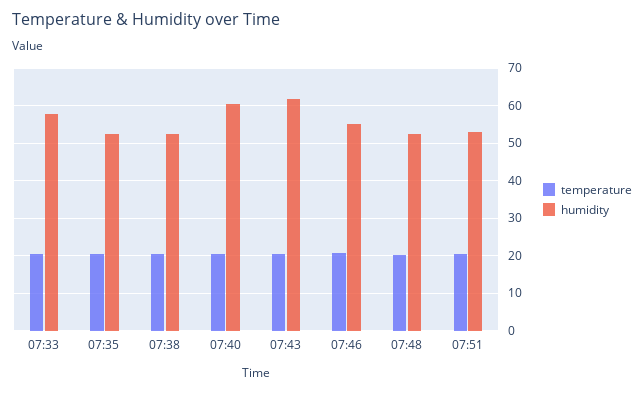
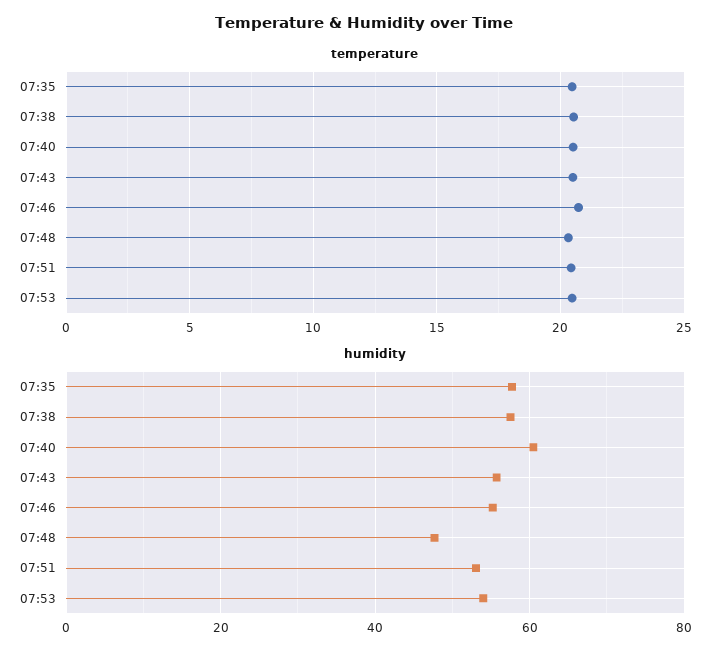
temperature, 07:33: 20 -> none
humidity, 07:33: 58 -> none
humidity, 07:35: 52 -> 58
humidity, 07:38: 52 -> 58
humidity, 07:43: 62 -> 56
humidity, 07:48: 52 -> 48
temperature, 07:53: none -> 20.5
humidity, 07:53: none -> 54

